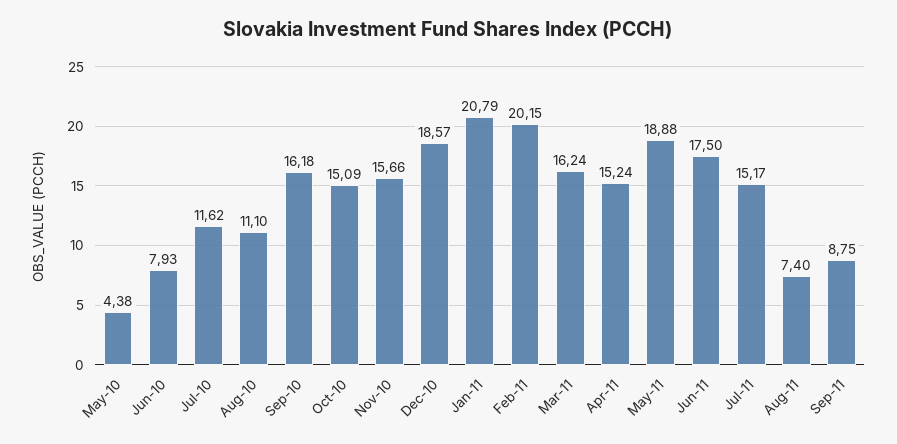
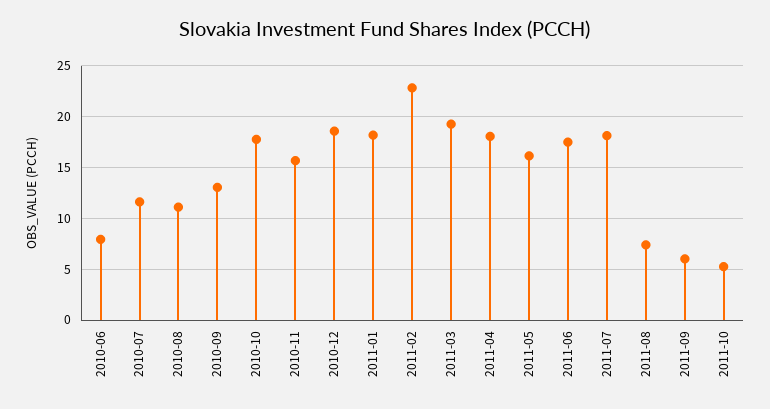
May-10: 4.38 -> none
Sep-10: 16.18 -> 13
Oct-10: 15.09 -> 18
Jan-11: 20.79 -> 18
Feb-11: 20.15 -> 23
Mar-11: 16.24 -> 19
Apr-11: 15.24 -> 18
May-11: 18.88 -> 16
Jul-11: 15.17 -> 18
Sep-11: 8.75 -> 6
2011-10: none -> 5

